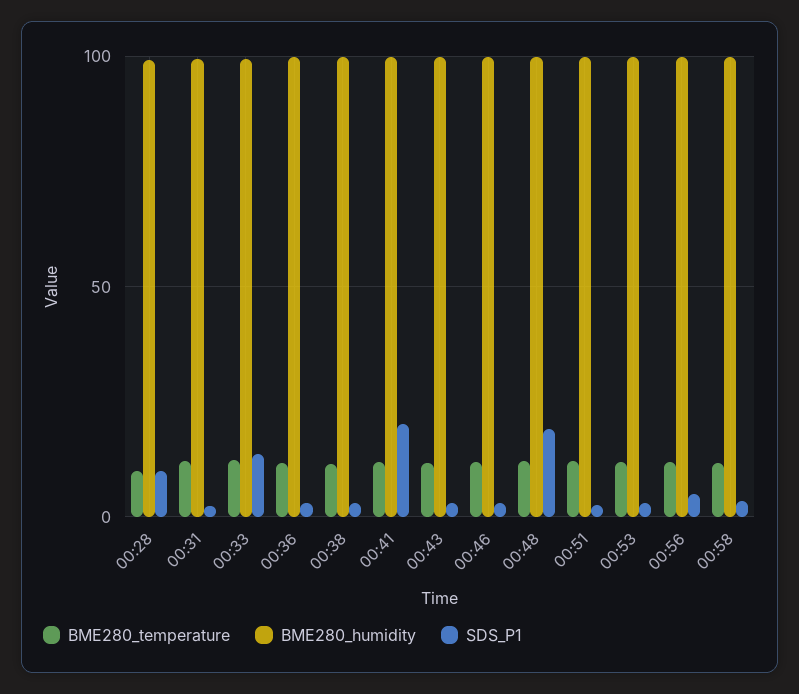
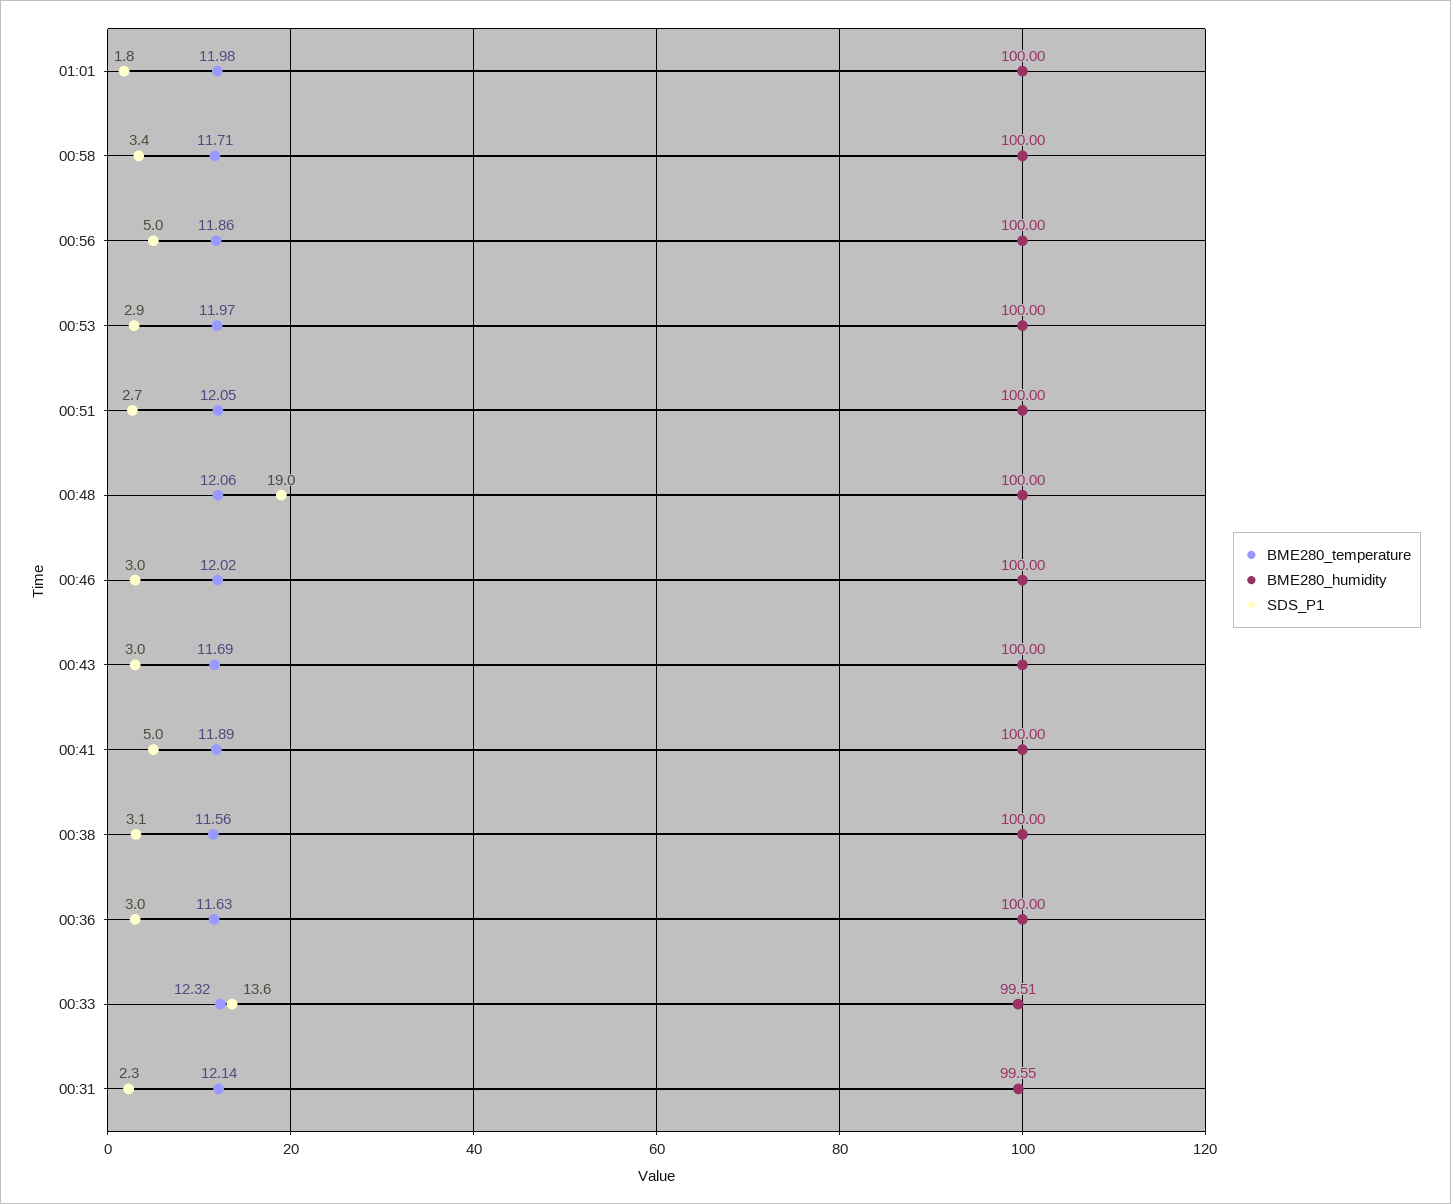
BME280_temperature, 00:28: 10 -> none
BME280_humidity, 00:28: 100 -> none
SDS_P1, 00:28: 10 -> none
SDS_P1, 00:41: 20 -> 5
BME280_temperature, 01:01: none -> 11.98
BME280_humidity, 01:01: none -> 100
SDS_P1, 01:01: none -> 1.8

